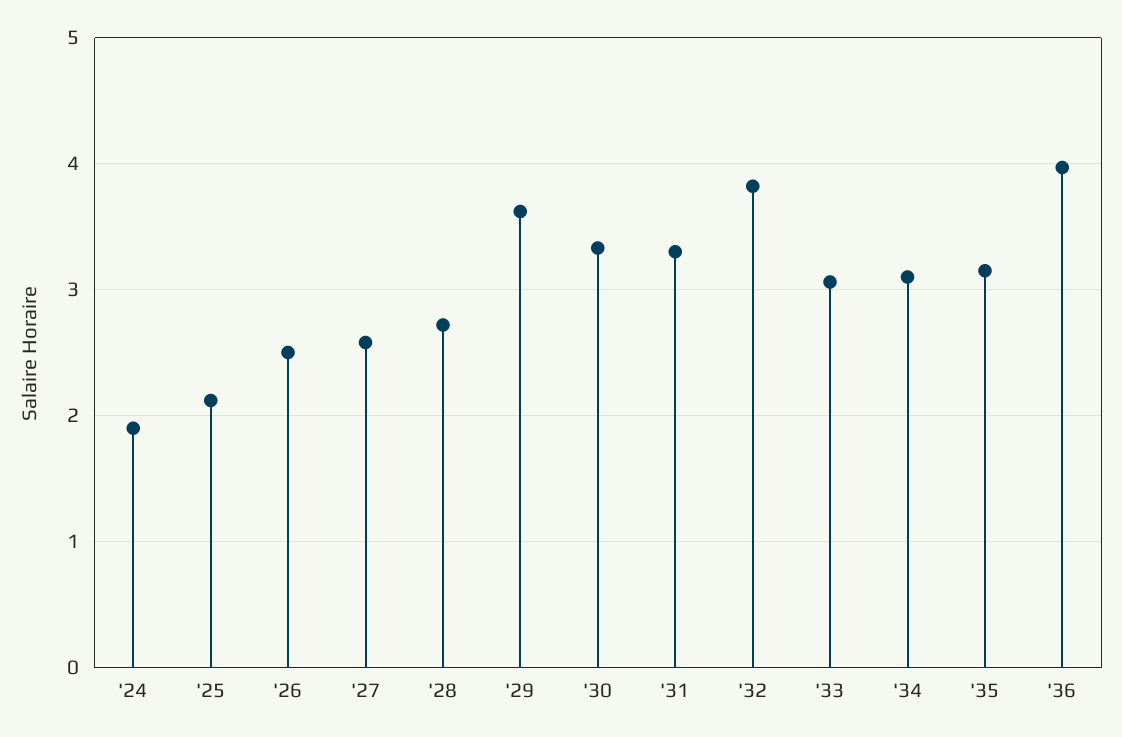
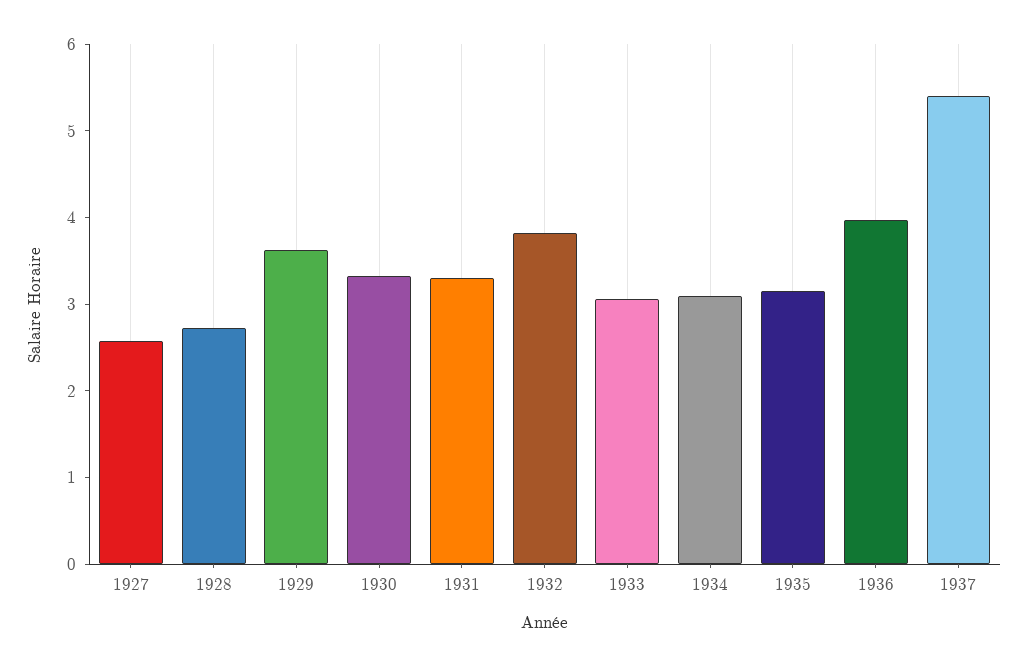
'24: 1.9 -> none
'25: 2.1 -> none
'26: 2.5 -> none
1937: none -> 5.4

